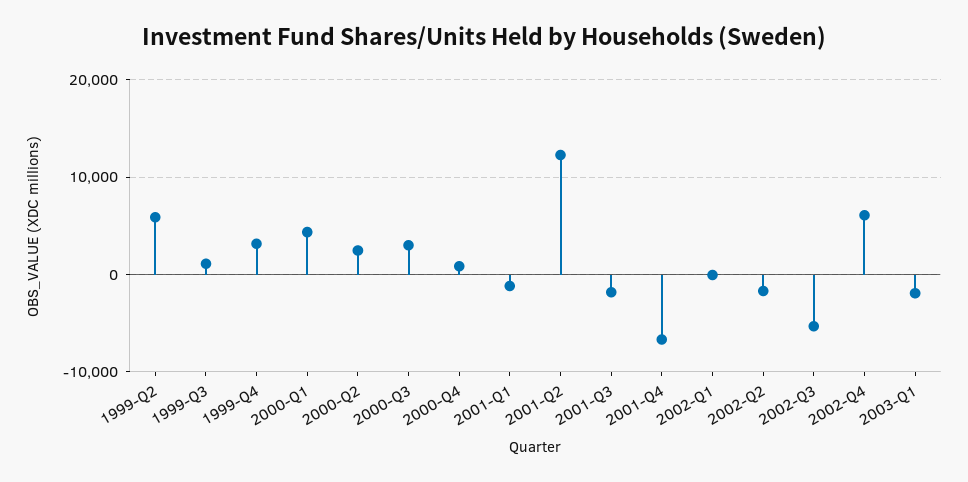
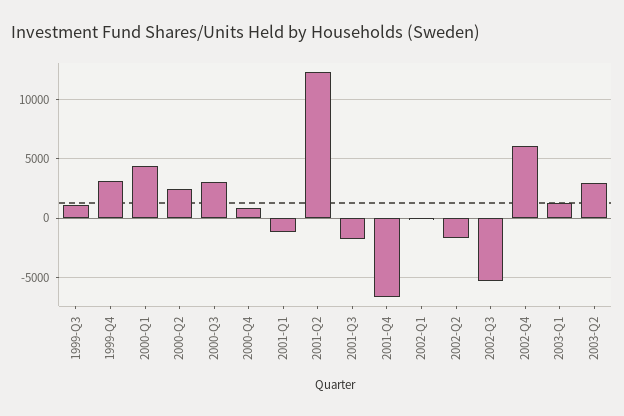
1999-Q2: 6000 -> none
2003-Q1: -2000 -> 1000
2003-Q2: none -> 3000

